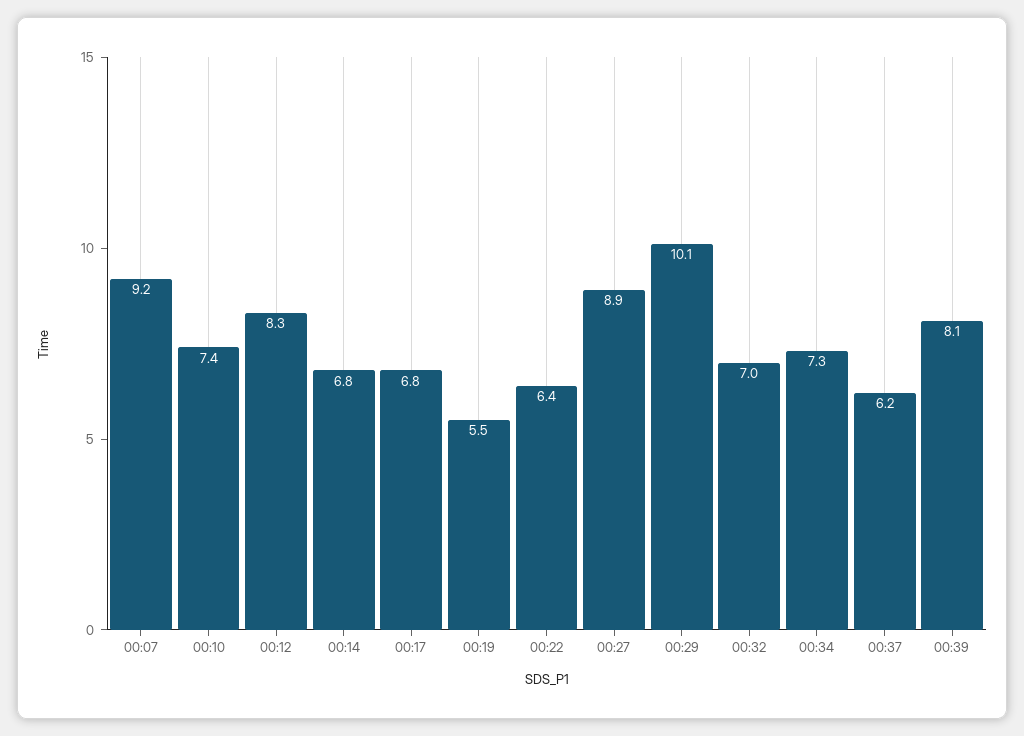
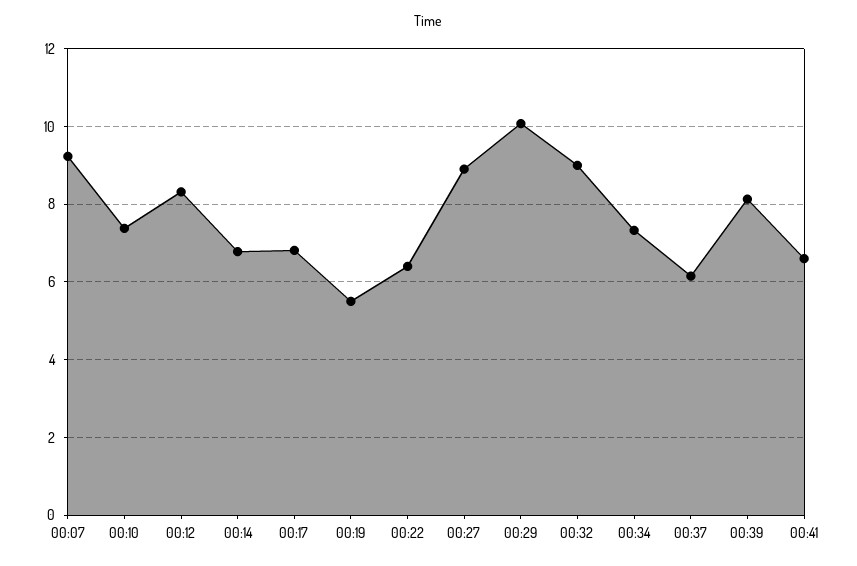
00:32: 7 -> 9
00:41: none -> 6.6

